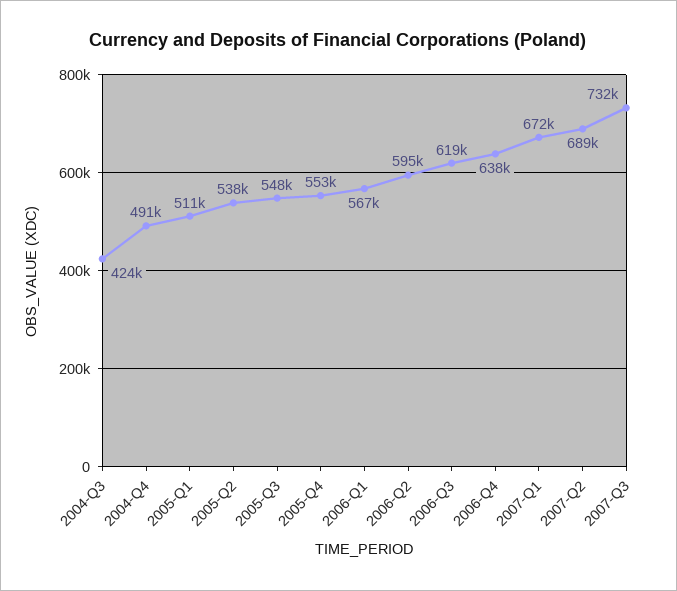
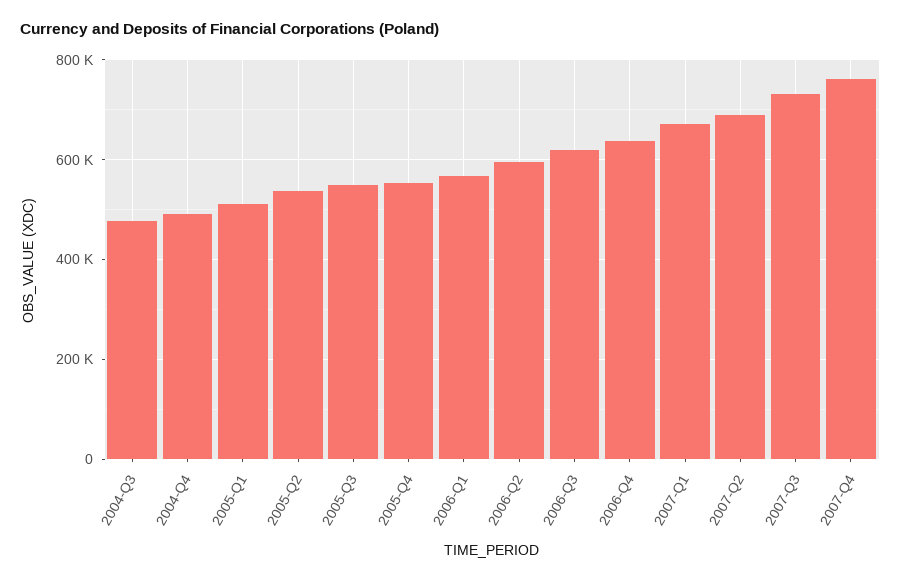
2004-Q3: 424000 -> 480000
2007-Q4: none -> 760000

